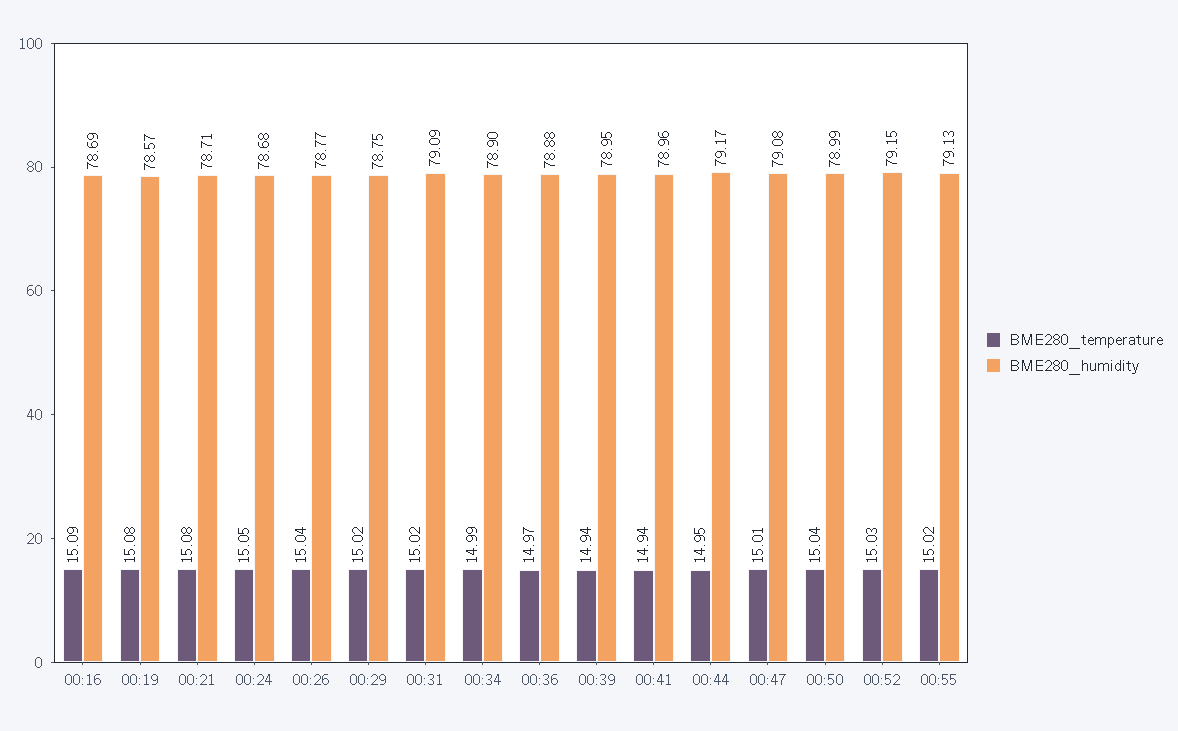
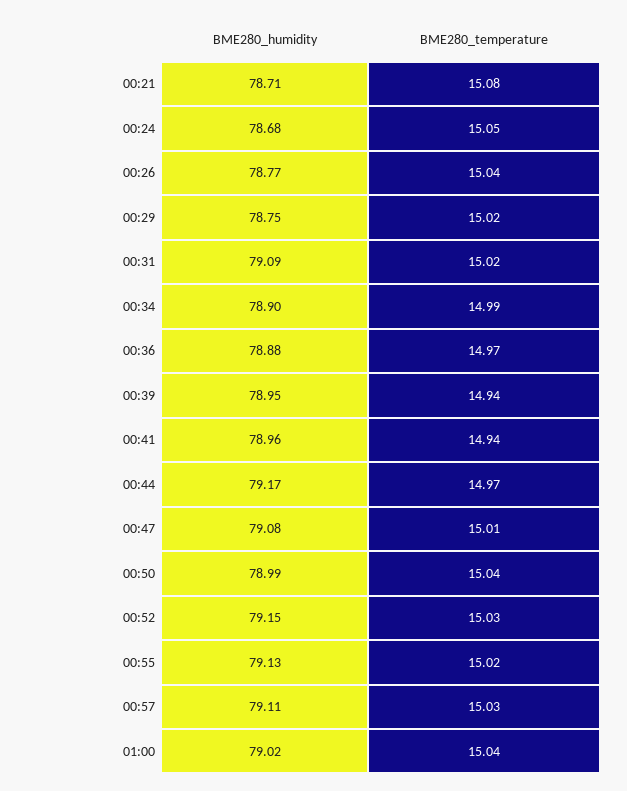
BME280_temperature, 00:16: 15.09 -> none
BME280_humidity, 00:16: 78.69 -> none
BME280_temperature, 00:19: 15.08 -> none
BME280_humidity, 00:19: 78.57 -> none
BME280_temperature, 00:44: 14.95 -> 14.97
BME280_humidity, 00:57: none -> 79.11
BME280_temperature, 00:57: none -> 15.03
BME280_humidity, 01:00: none -> 79.02
BME280_temperature, 01:00: none -> 15.04

